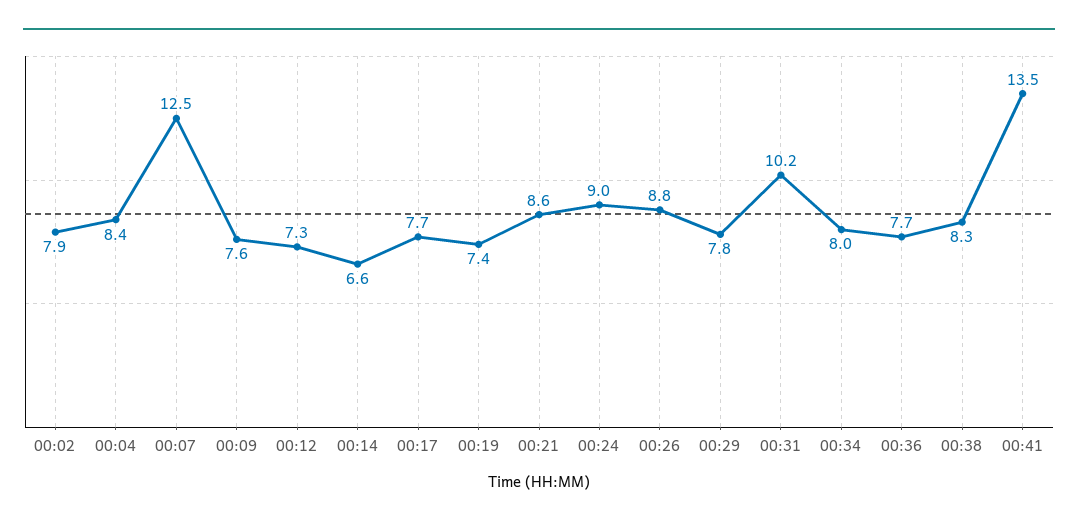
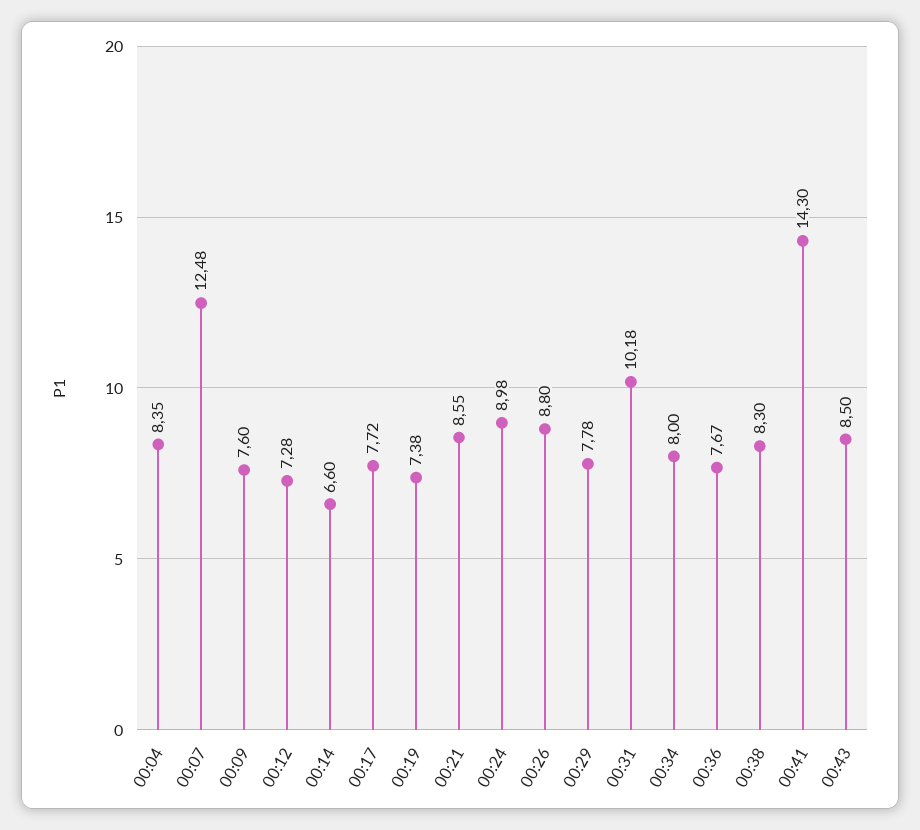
00:02: 7.9 -> none
00:41: 13.5 -> 14.3
00:43: none -> 8.5

